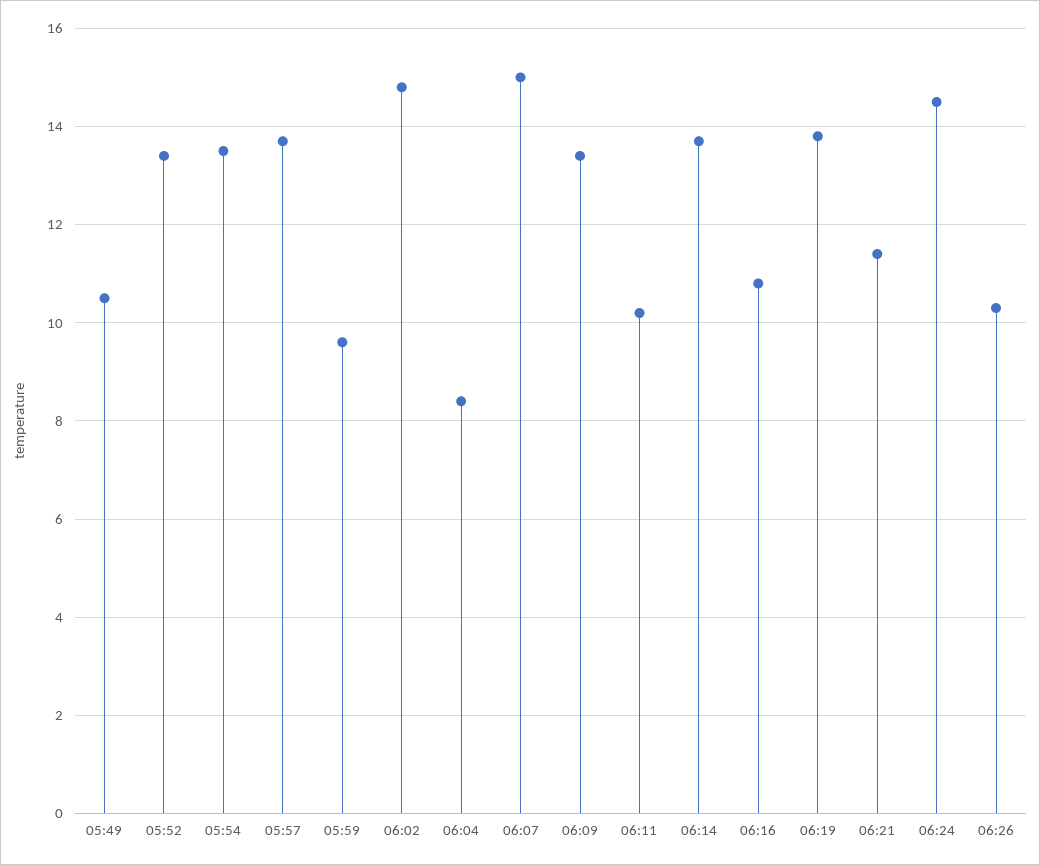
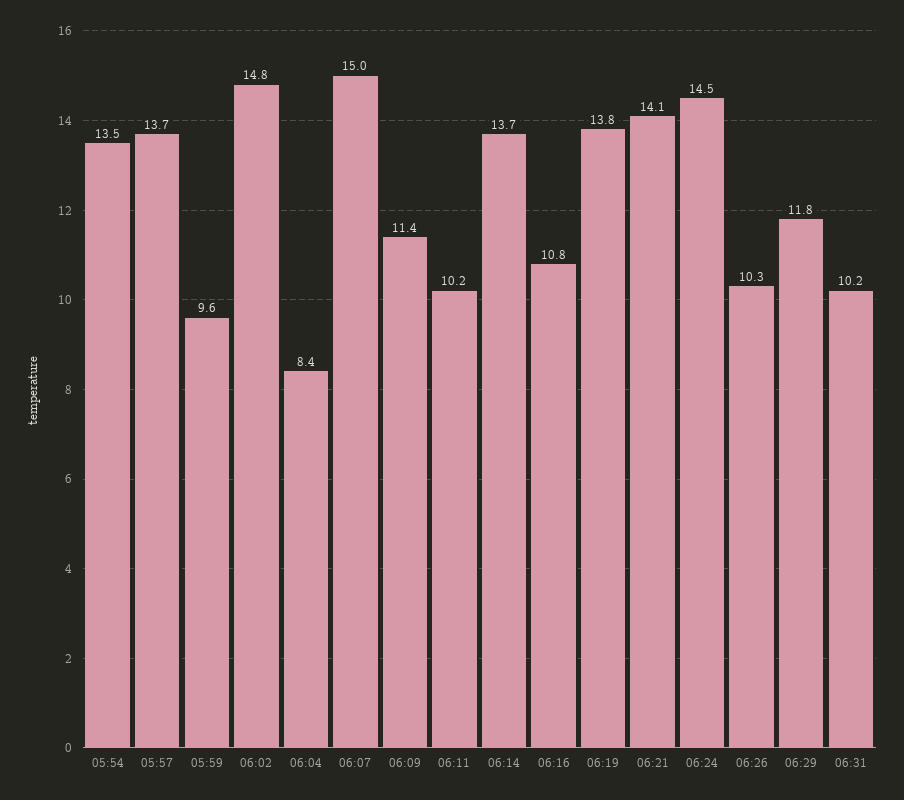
05:49: 10.5 -> none
05:52: 13.5 -> none
06:09: 13.5 -> 11.4
06:21: 11.5 -> 14.1
06:29: none -> 11.8
06:31: none -> 10.2

